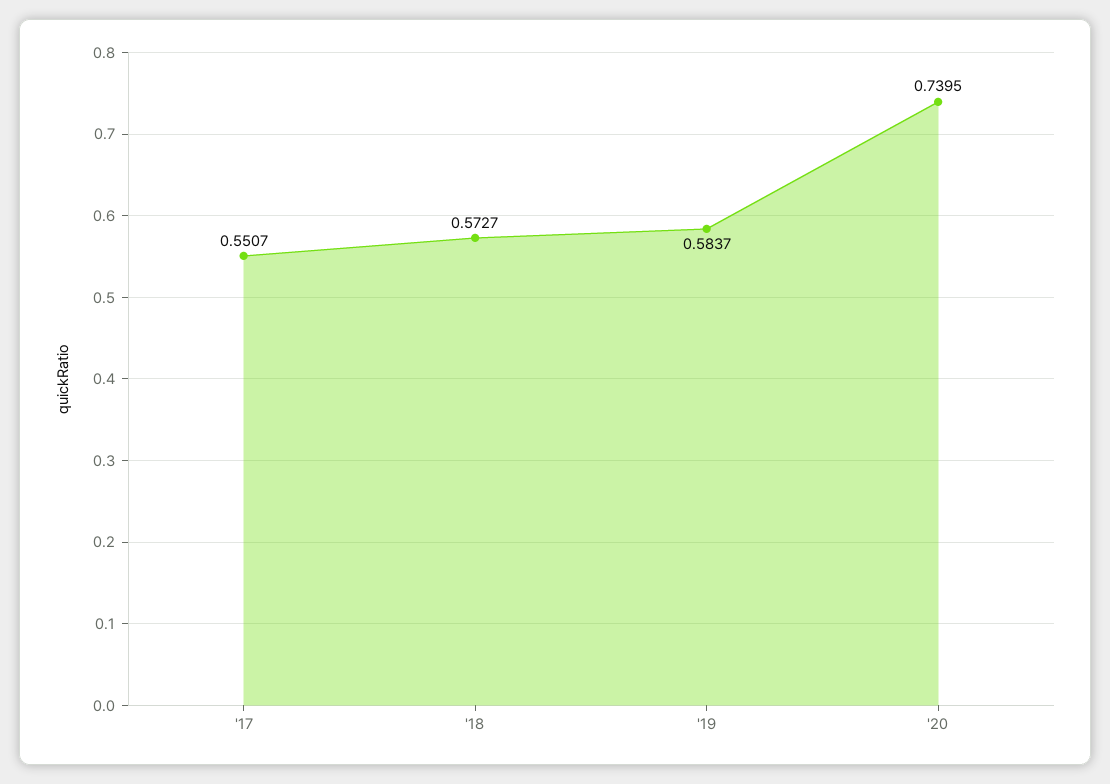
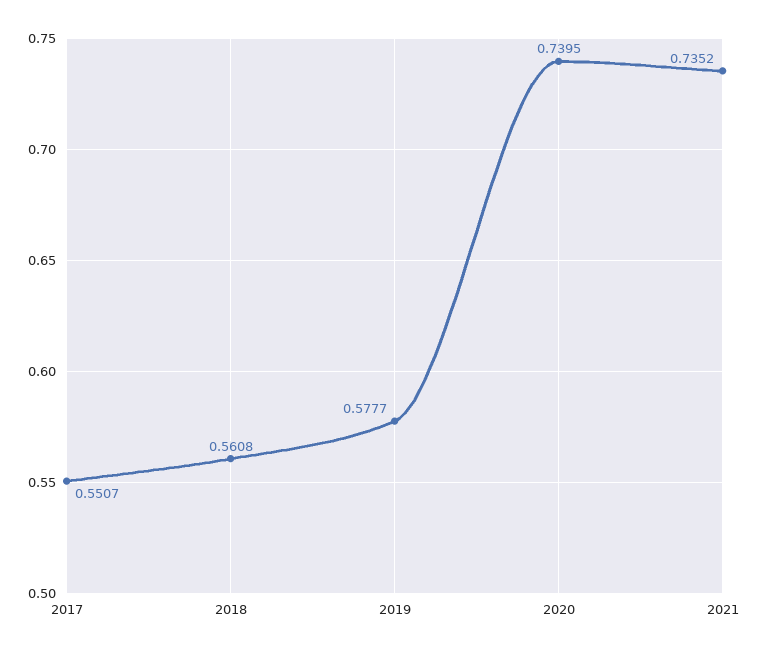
'18: 0.5727 -> 0.5608
'19: 0.5837 -> 0.5777
2021: none -> 0.7352

